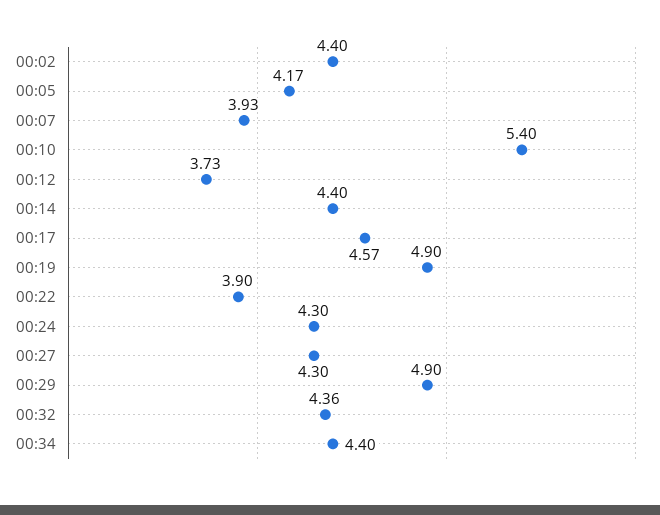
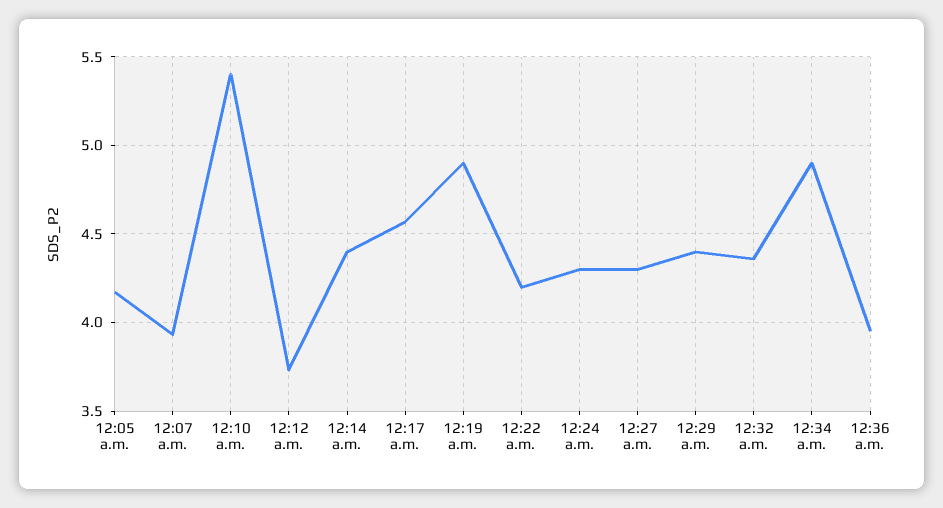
00:02: 4.4 -> none
00:22: 3.9 -> 4.2
00:29: 4.9 -> 4.4
00:34: 4.4 -> 4.9
12:36 a.m.: none -> 3.95

